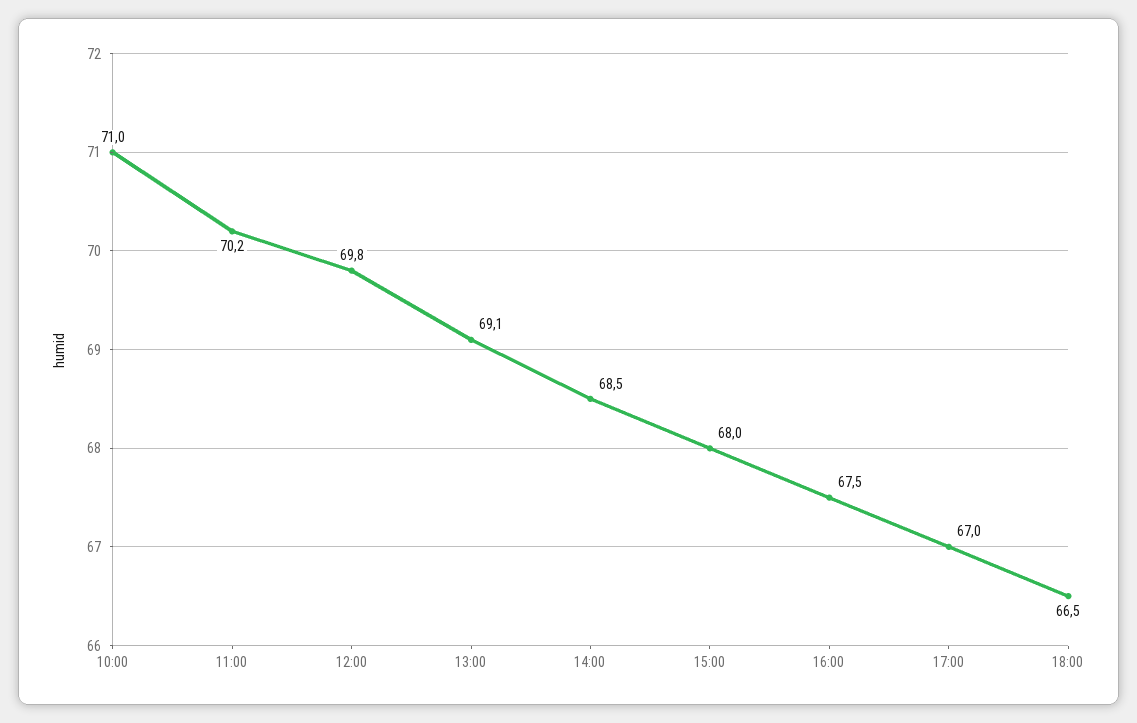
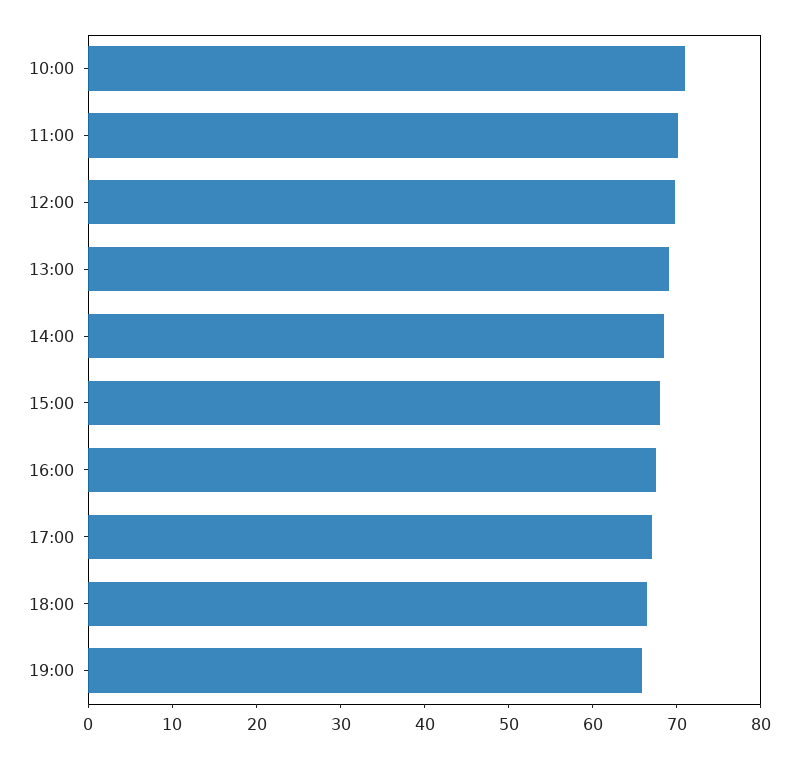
19:00: none -> 66

